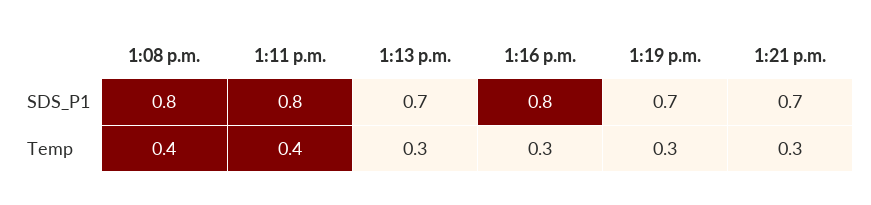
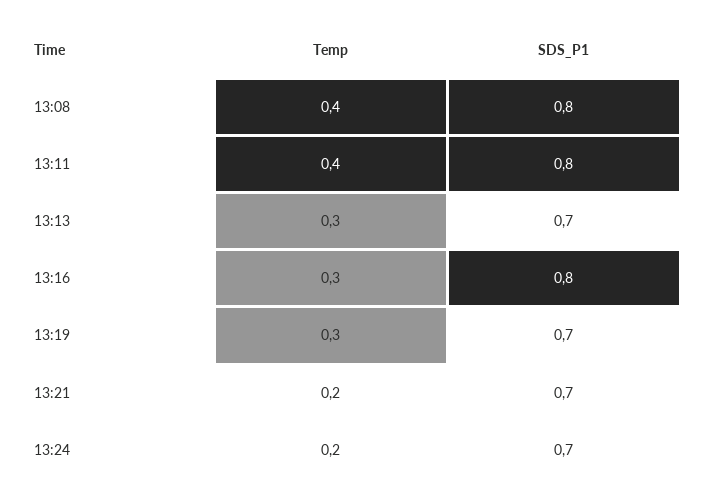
1:21 p.m., Temp: 0.3 -> 0.2
13:24, Temp: none -> 0.2
13:24, SDS_P1: none -> 0.7

